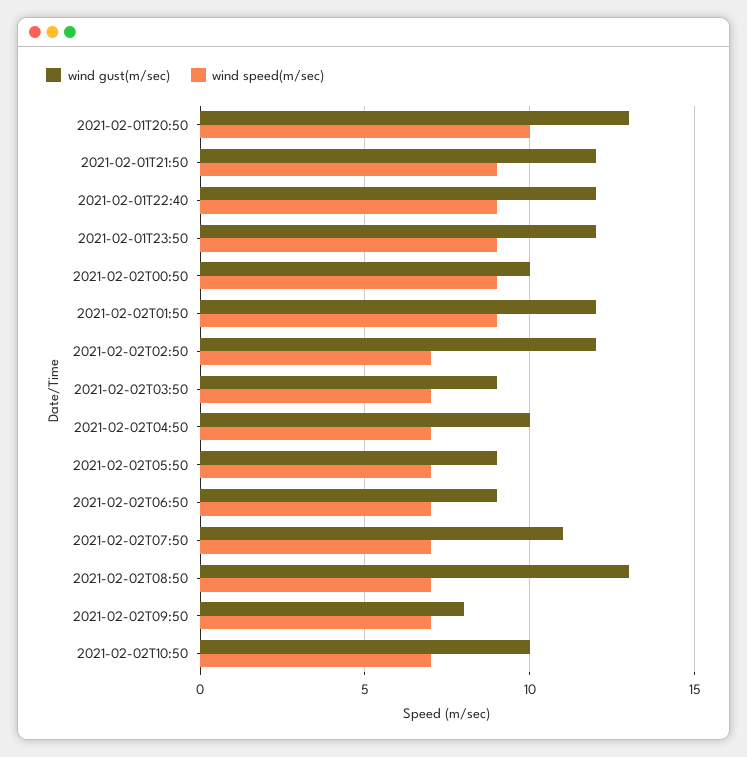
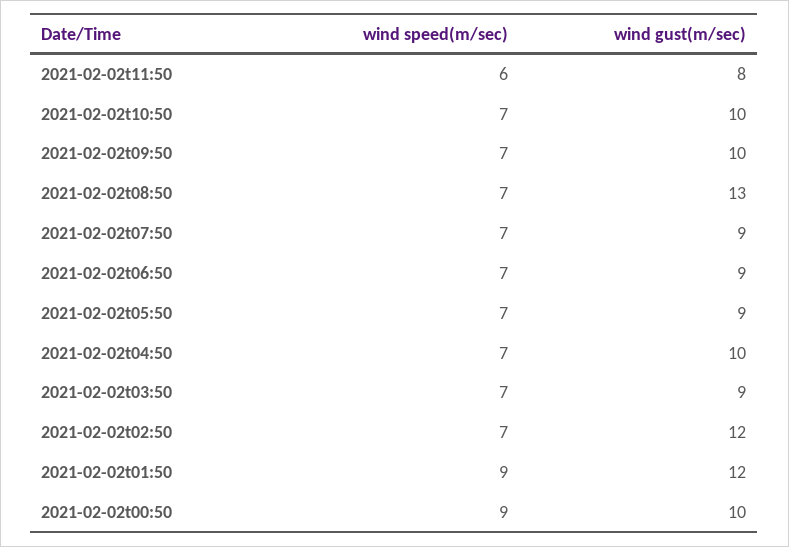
wind gust(m/sec), 2021-02-01T20:50: 13 -> none
wind speed(m/sec), 2021-02-01T20:50: 10 -> none
wind gust(m/sec), 2021-02-01T21:50: 12 -> none
wind speed(m/sec), 2021-02-01T21:50: 9 -> none
wind gust(m/sec), 2021-02-01T22:40: 12 -> none
wind speed(m/sec), 2021-02-01T22:40: 9 -> none
wind gust(m/sec), 2021-02-01T23:50: 12 -> none
wind speed(m/sec), 2021-02-01T23:50: 9 -> none
wind gust(m/sec), 2021-02-02T07:50: 11 -> 9
wind gust(m/sec), 2021-02-02T09:50: 8 -> 10
wind speed(m/sec), 2021-02-02t11:50: none -> 6
wind gust(m/sec), 2021-02-02t11:50: none -> 8

